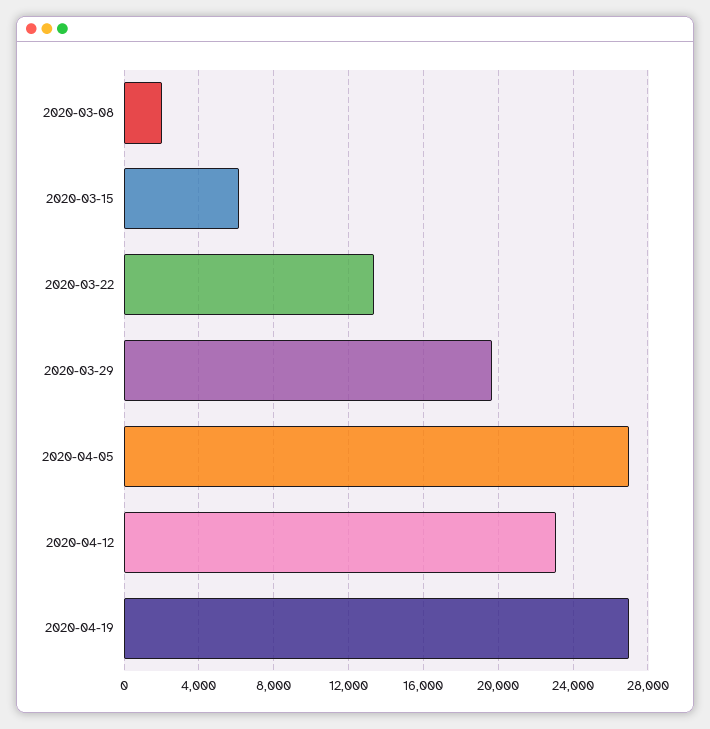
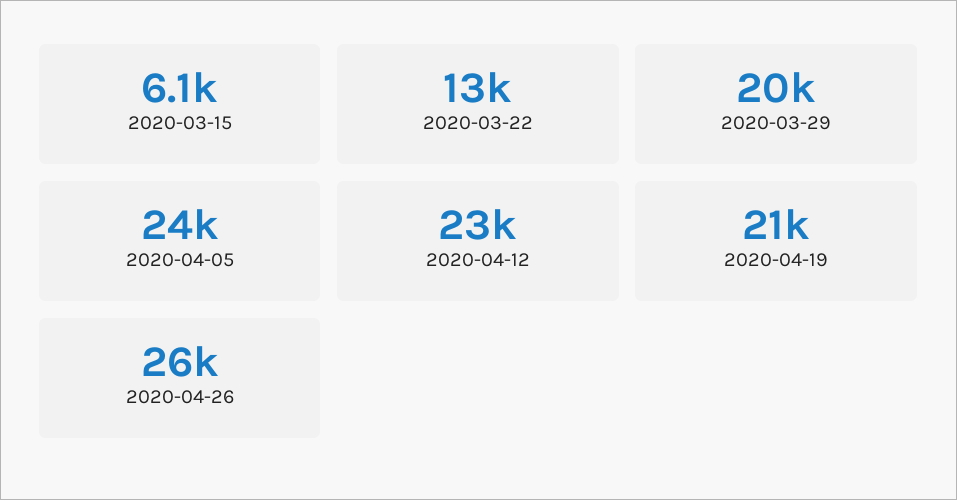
2020-03-08: 2000 -> none
2020-04-05: 27000 -> 24000
2020-04-19: 27000 -> 21000
2020-04-26: none -> 26000

